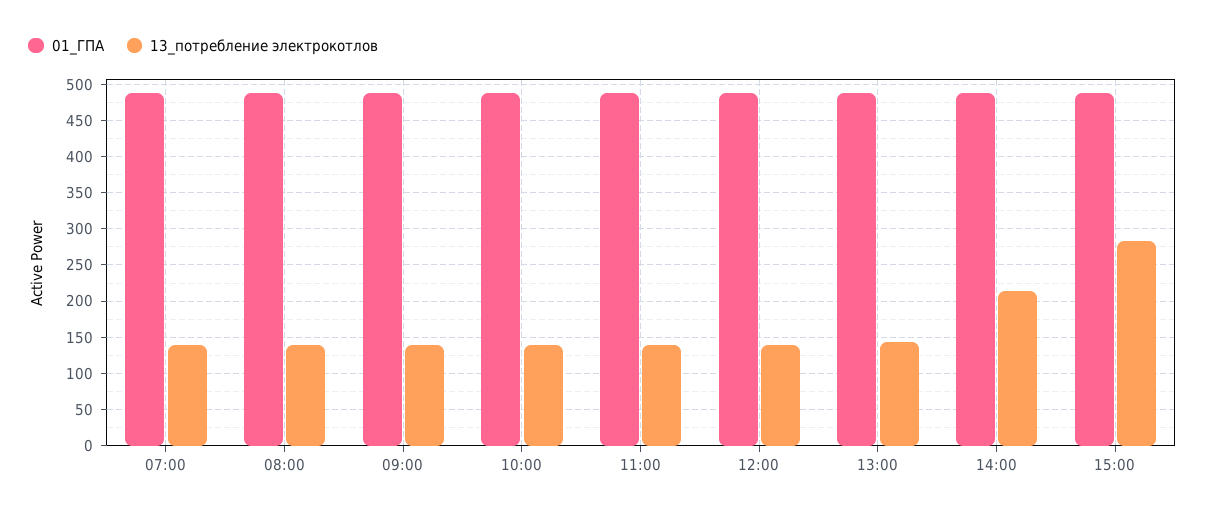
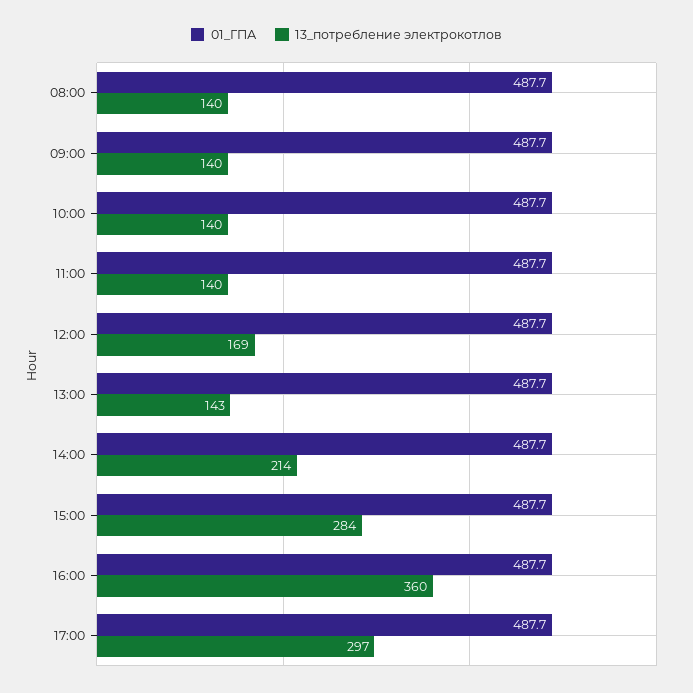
01_ГПА, 07:00: 490 -> none
13_потребление электрокотлов, 07:00: 140 -> none
13_потребление электрокотлов, 12:00: 140 -> 169
01_ГПА, 16:00: none -> 487.7
13_потребление электрокотлов, 16:00: none -> 360
01_ГПА, 17:00: none -> 487.7
13_потребление электрокотлов, 17:00: none -> 297

